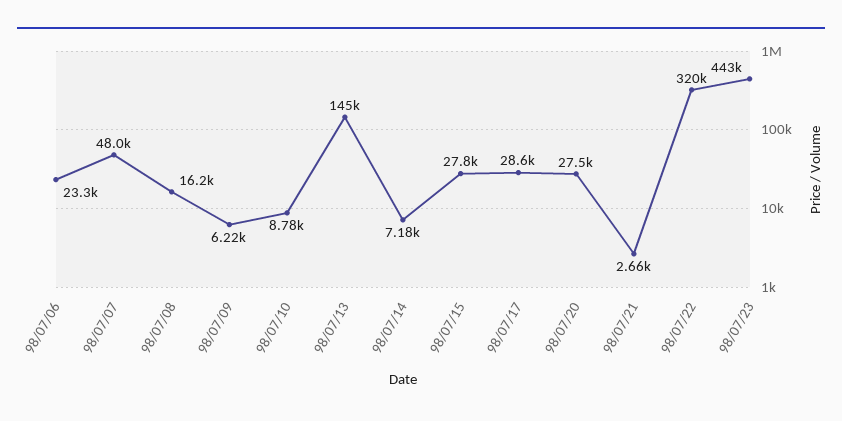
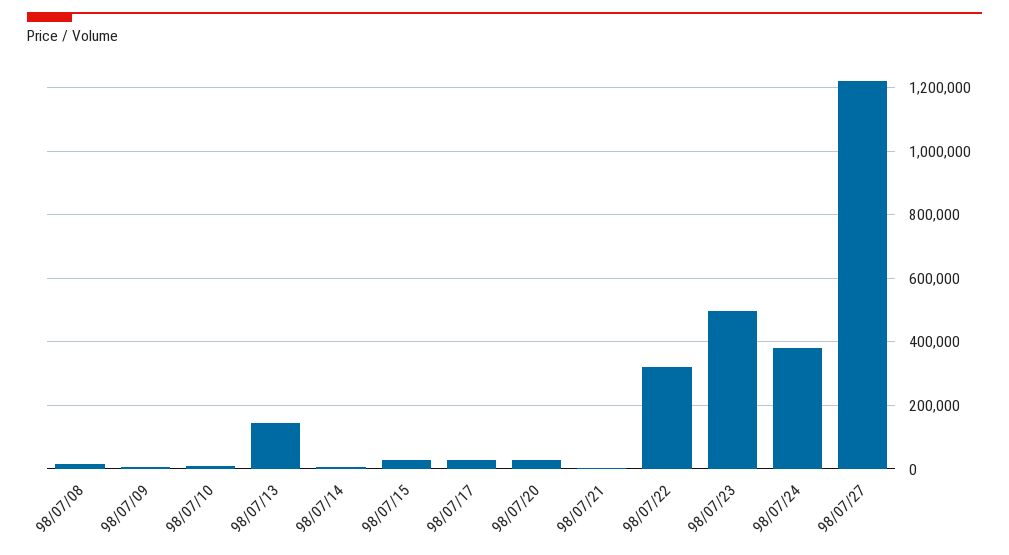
98/07/06: 23300 -> none
98/07/07: 48000 -> none
98/07/23: 443000 -> 500000
98/07/24: none -> 380000
98/07/27: none -> 1220000

